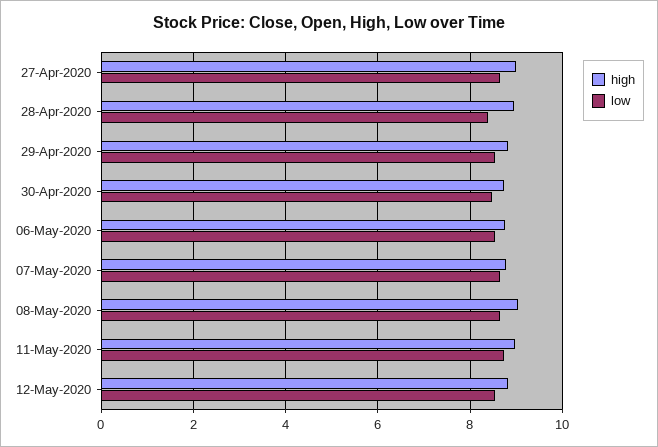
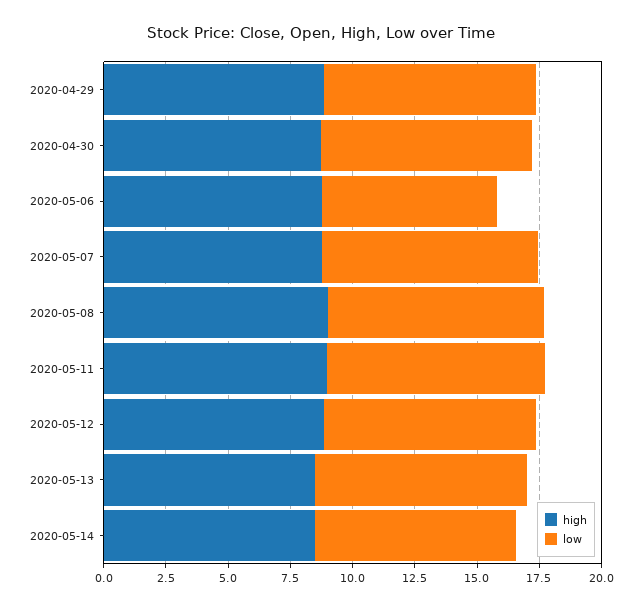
high, 27-Apr-2020: 9 -> none
low, 27-Apr-2020: 8.6 -> none
high, 28-Apr-2020: 9 -> none
low, 28-Apr-2020: 8.4 -> none
low, 06-May-2020: 8.6 -> 7
high, 2020-05-13: none -> 8.5
low, 2020-05-13: none -> 8.5
high, 2020-05-14: none -> 8.5
low, 2020-05-14: none -> 8

